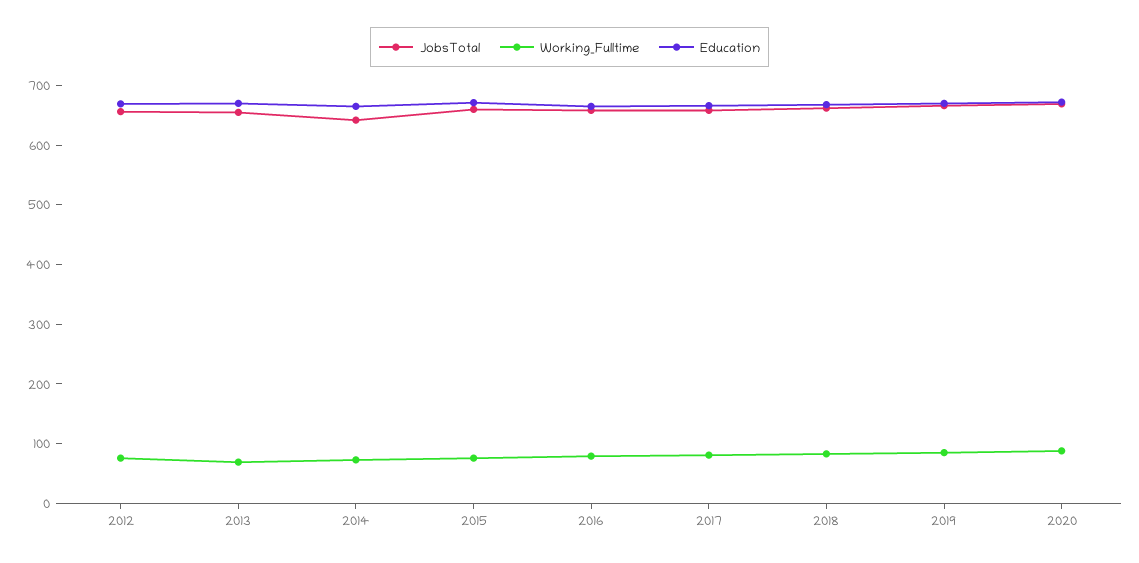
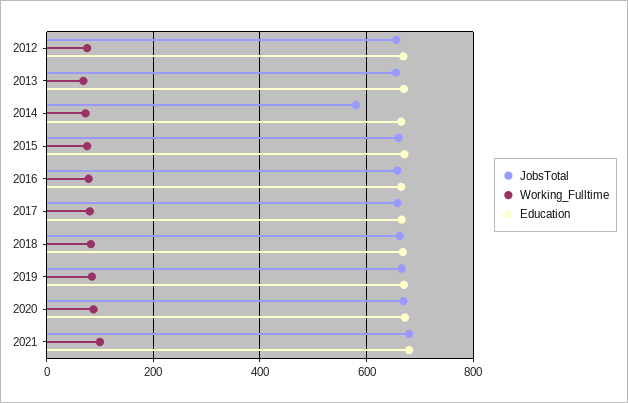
JobsTotal, 2014: 640 -> 580
JobsTotal, 2021: none -> 680
Working_Fulltime, 2021: none -> 100
Education, 2021: none -> 680

